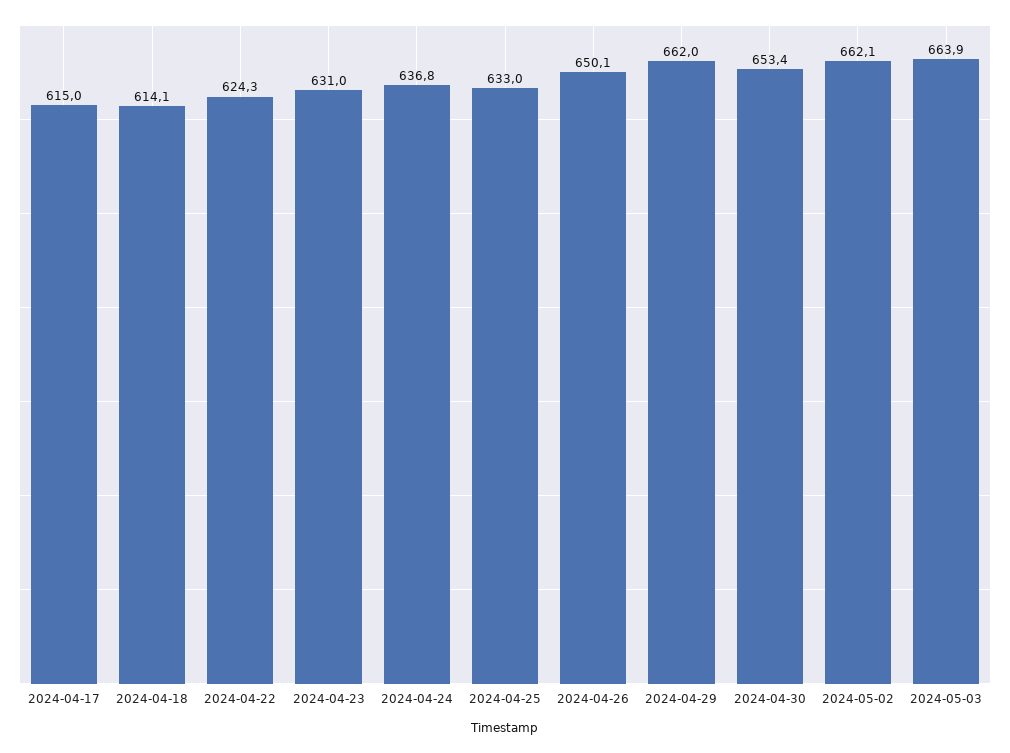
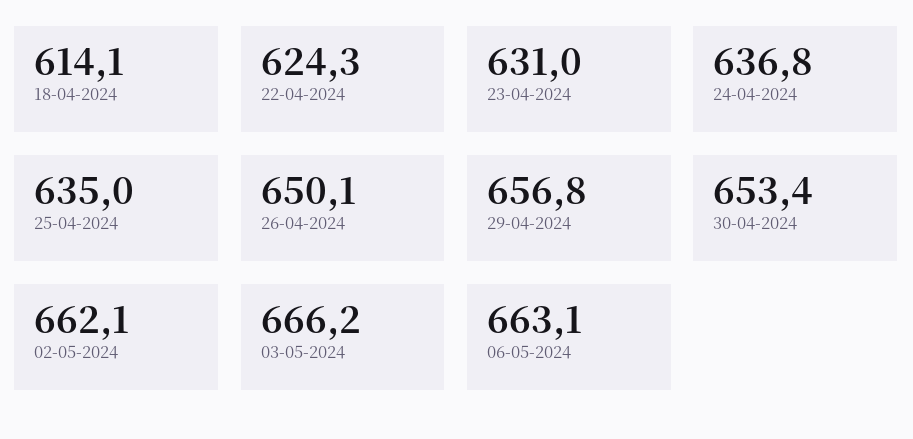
2024-04-17: 615 -> none
2024-04-25: 633 -> 635
2024-04-29: 662 -> 656.8
2024-05-03: 663.9 -> 666.2
06-05-2024: none -> 663.1

